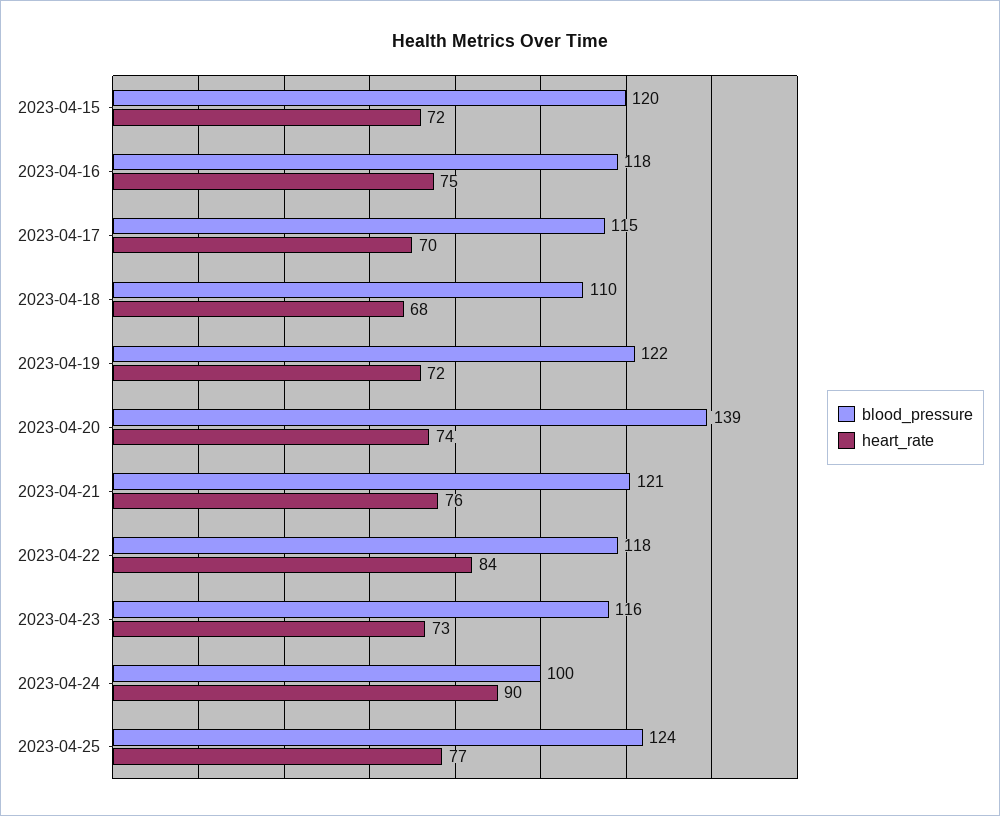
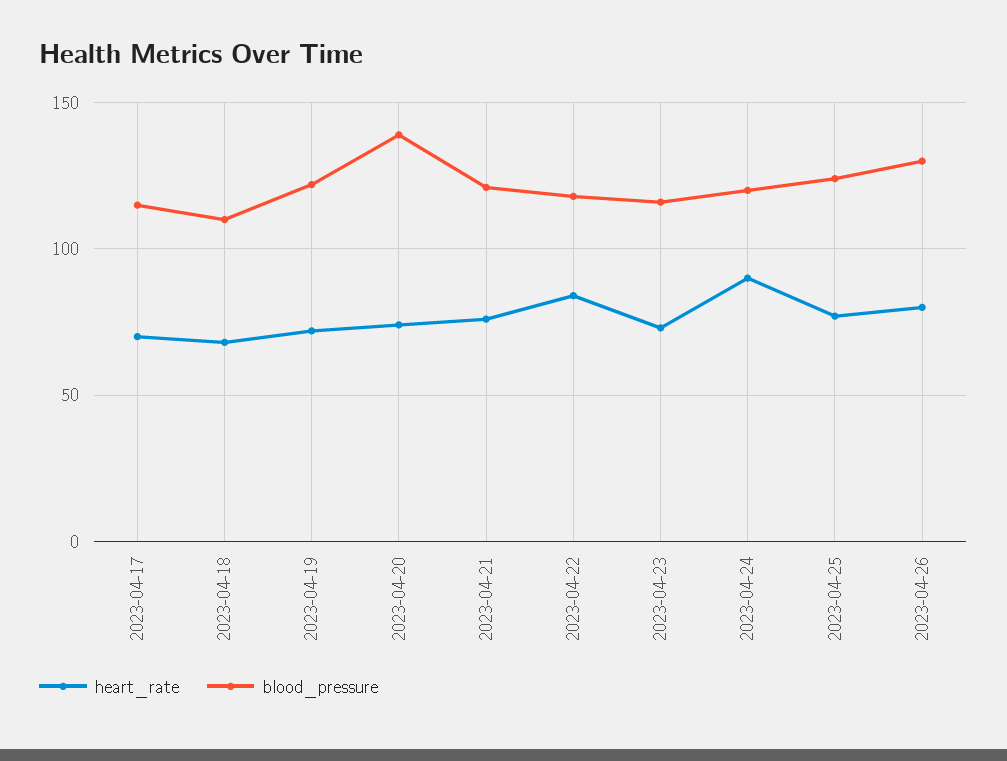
blood_pressure, 2023-04-15: 120 -> none
heart_rate, 2023-04-15: 72 -> none
blood_pressure, 2023-04-16: 118 -> none
heart_rate, 2023-04-16: 75 -> none
blood_pressure, 2023-04-24: 100 -> 120
heart_rate, 2023-04-26: none -> 80
blood_pressure, 2023-04-26: none -> 130

